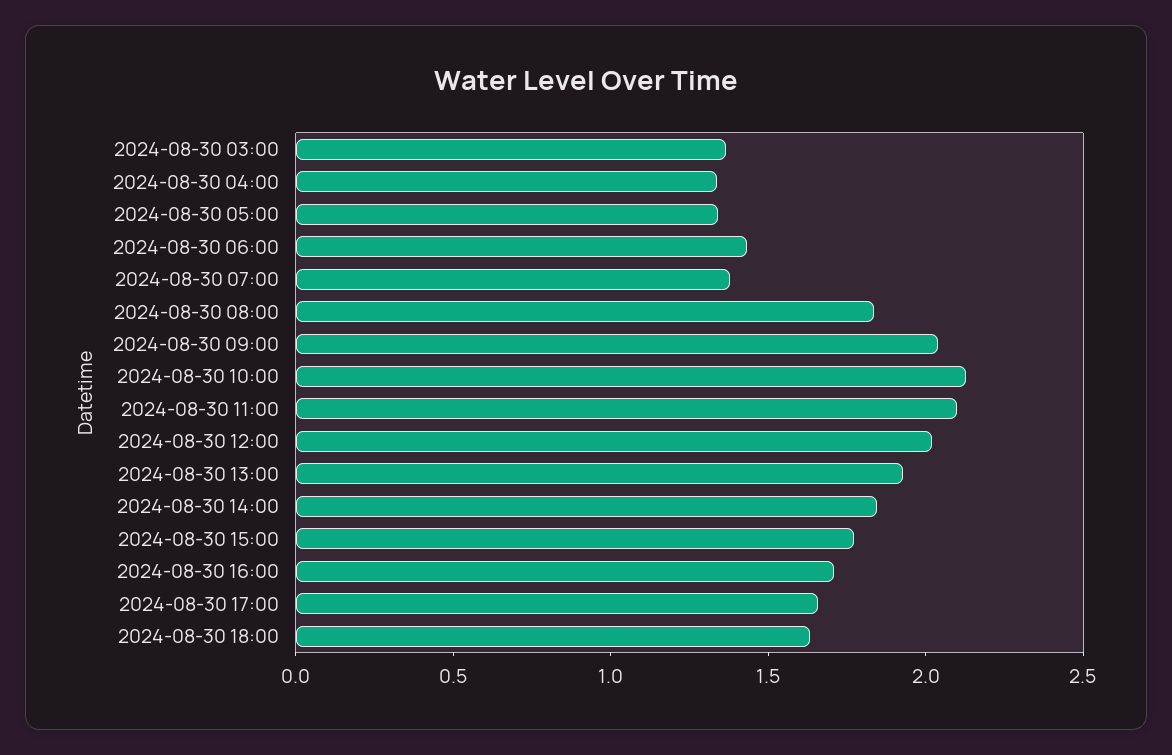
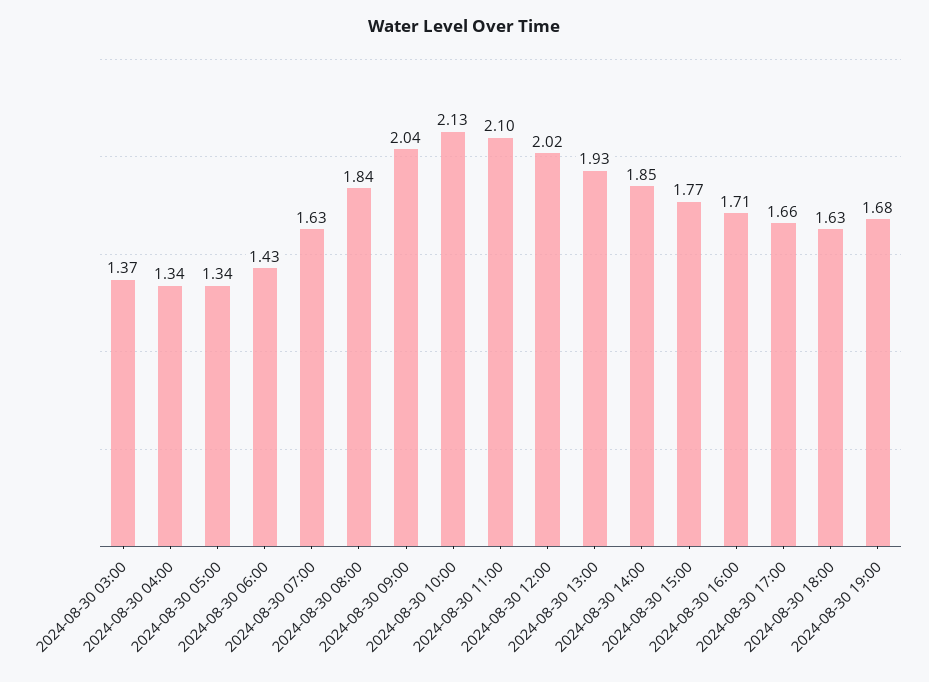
2024-08-30 07:00: 1.4 -> 1.63
2024-08-30 19:00: none -> 1.68

